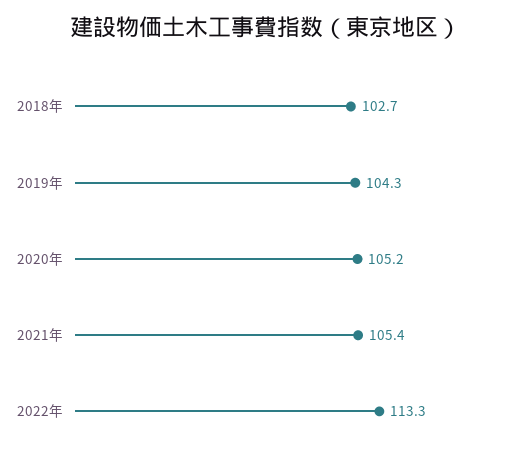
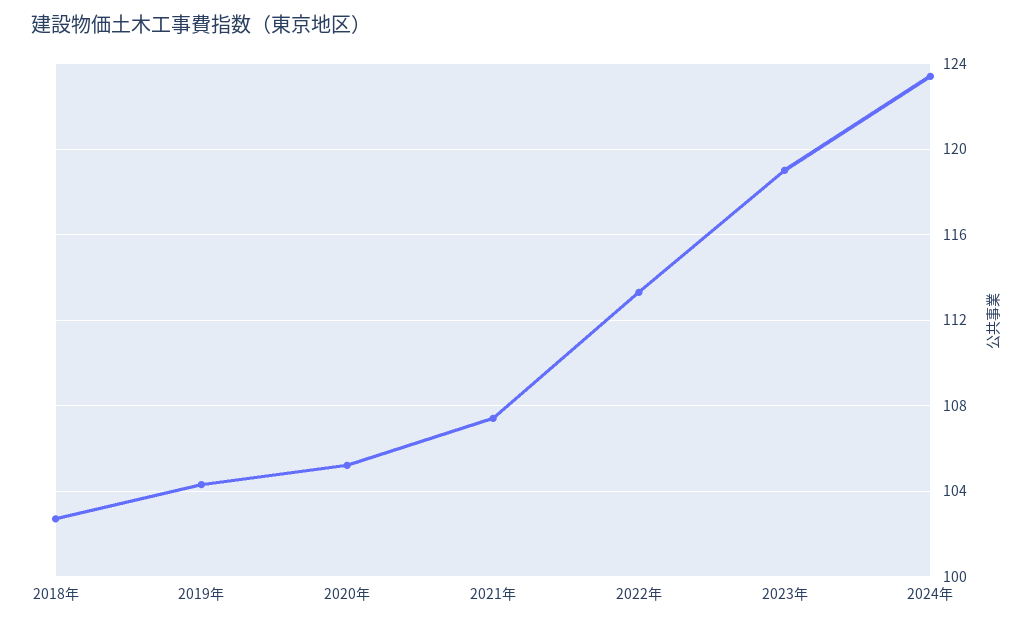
2021年: 105.4 -> 107.5
2023年: none -> 119
2024年: none -> 123.5

